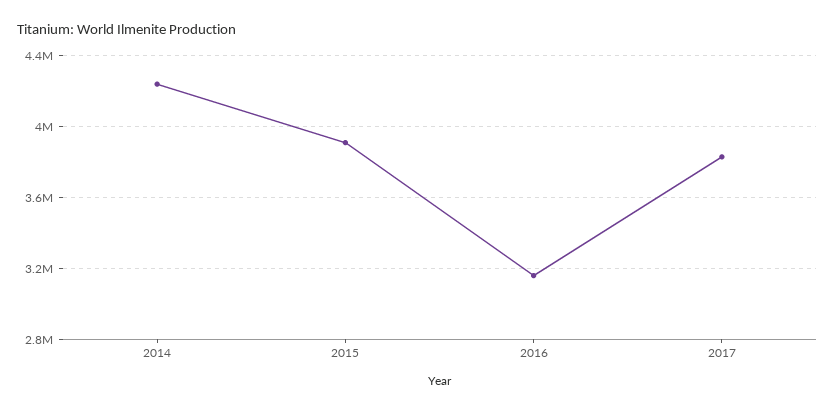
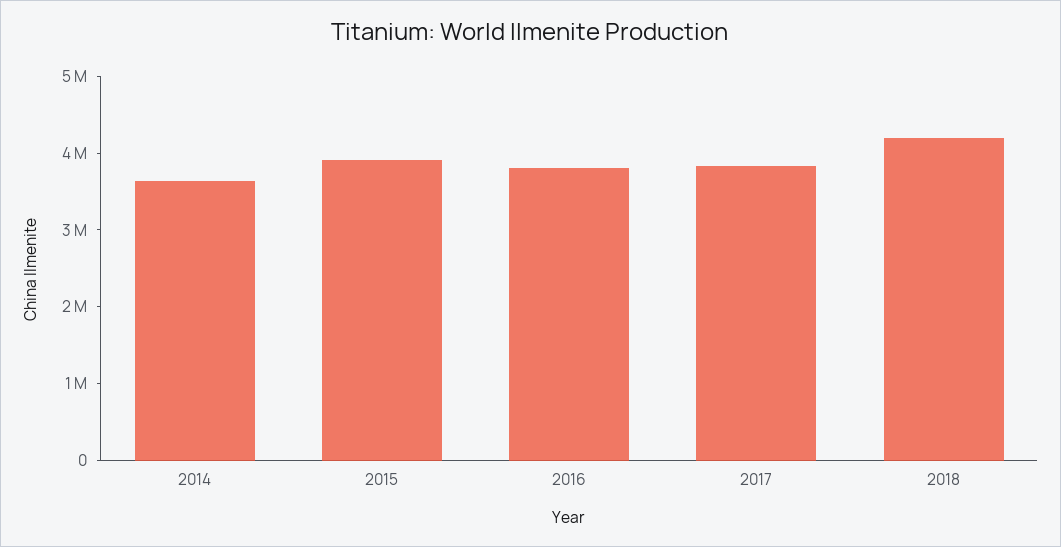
2014: 4250000 -> 3600000
2016: 3150000 -> 3800000
2018: none -> 4200000

